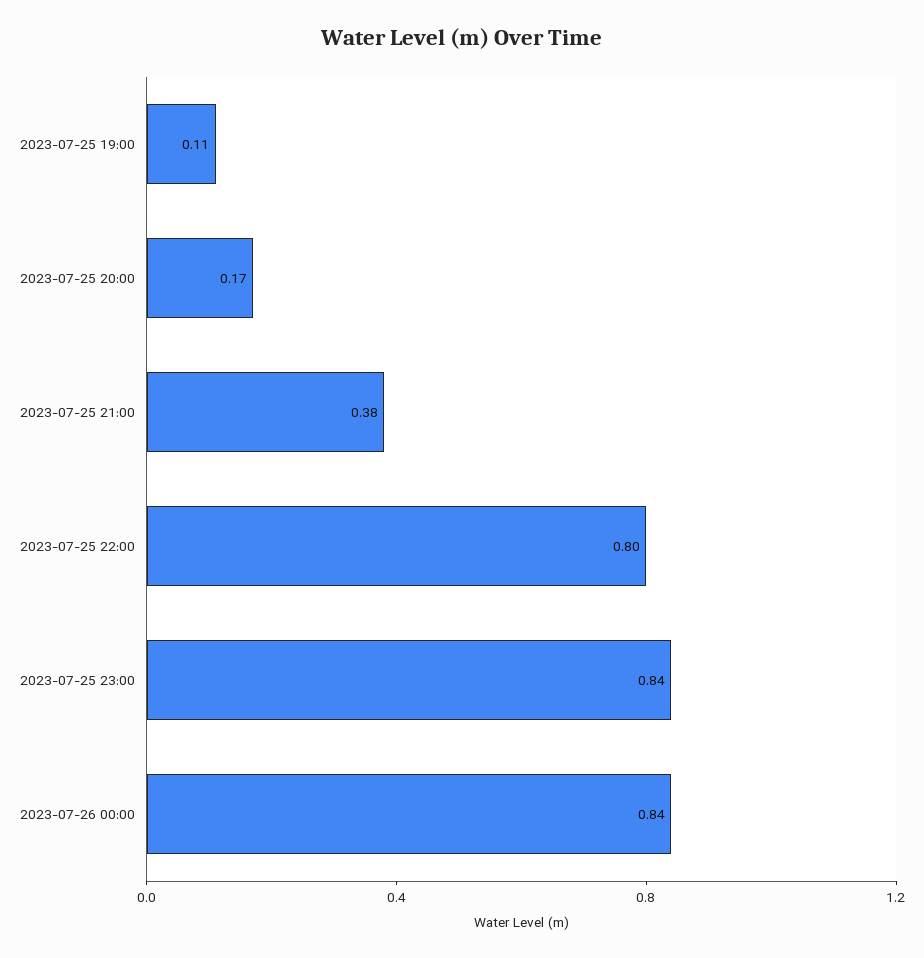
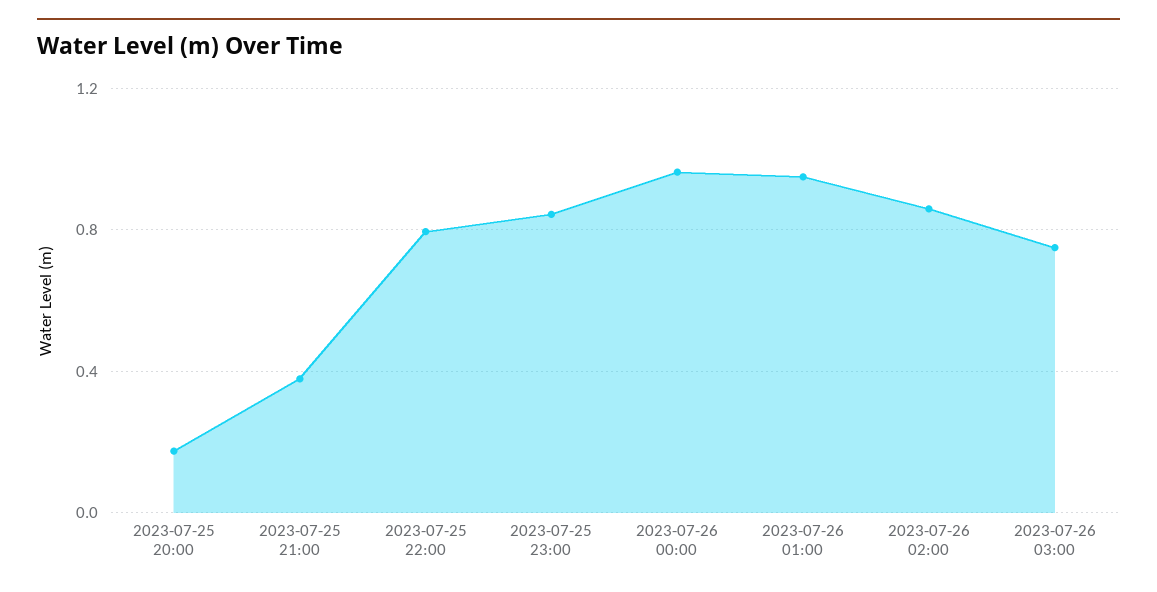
2023-07-25 19:00: 0.11 -> none
2023-07-26 00:00: 0.84 -> 0.95
2023-07-26 01:00: none -> 0.95
2023-07-26 02:00: none -> 0.85
2023-07-26 03:00: none -> 0.75

